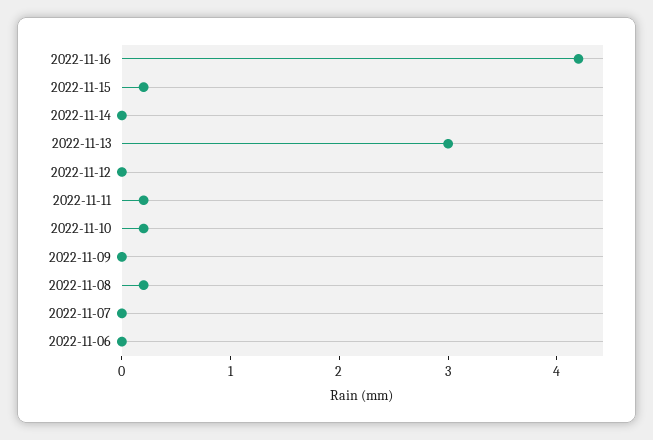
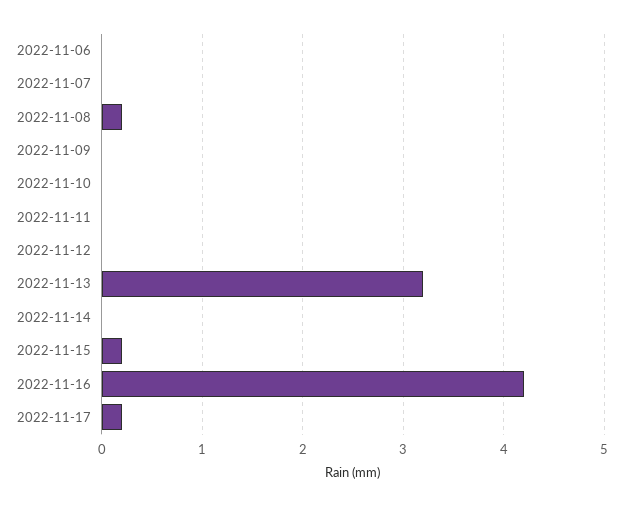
2022-11-13: 3 -> 3.2
2022-11-11: 0.2 -> 0
2022-11-10: 0.2 -> 0
2022-11-17: none -> 0.2

